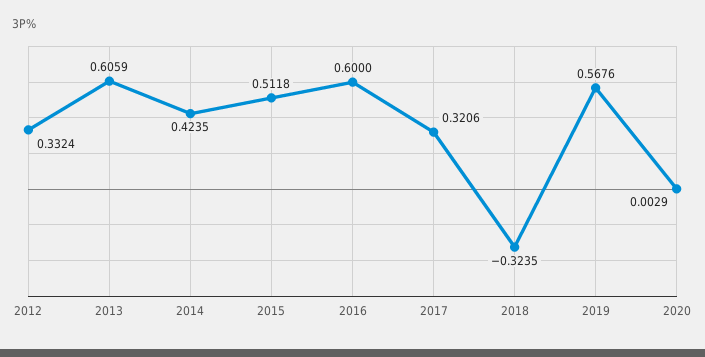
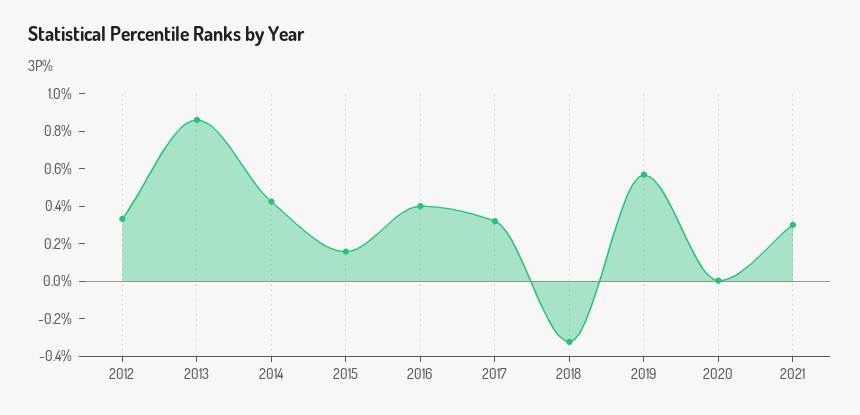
2013: 0.6059 -> 0.85
2015: 0.5118 -> 0.15
2016: 0.6 -> 0.4
2021: none -> 0.3

